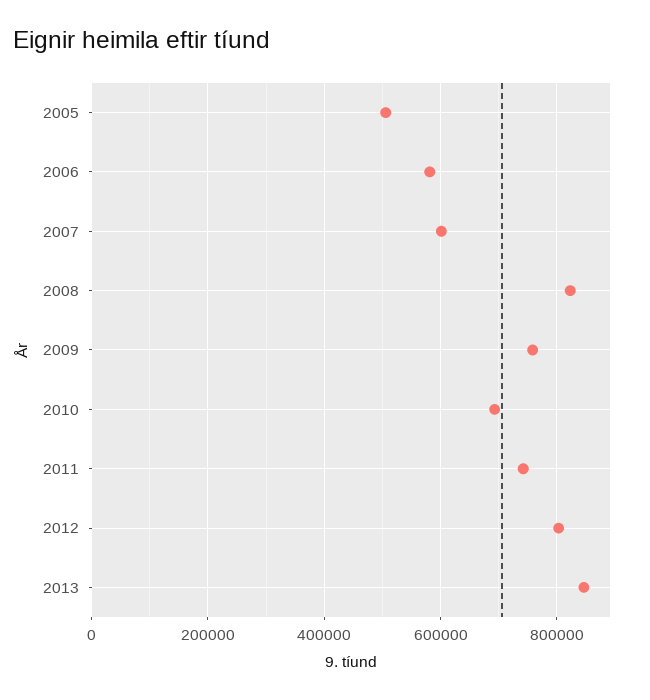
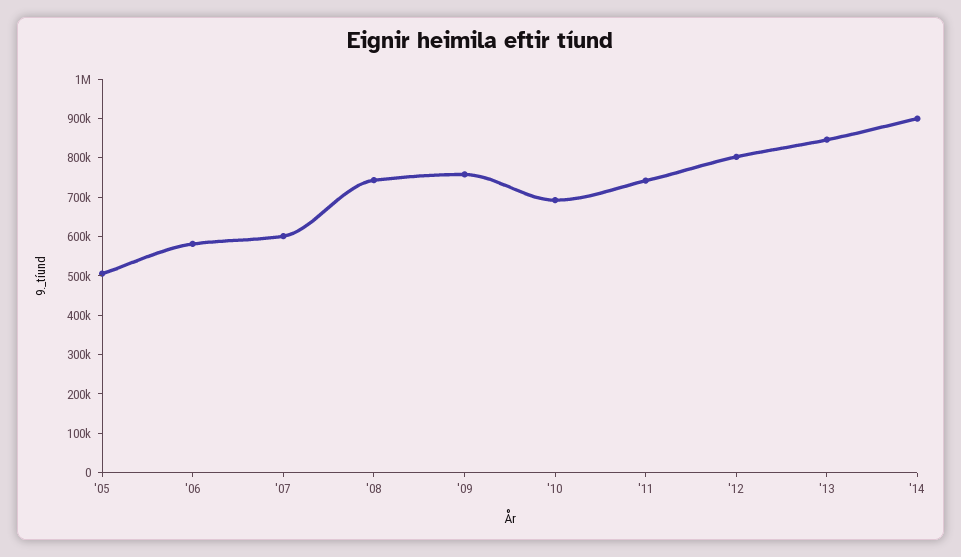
2008: 820000 -> 750000
'14: none -> 900000

